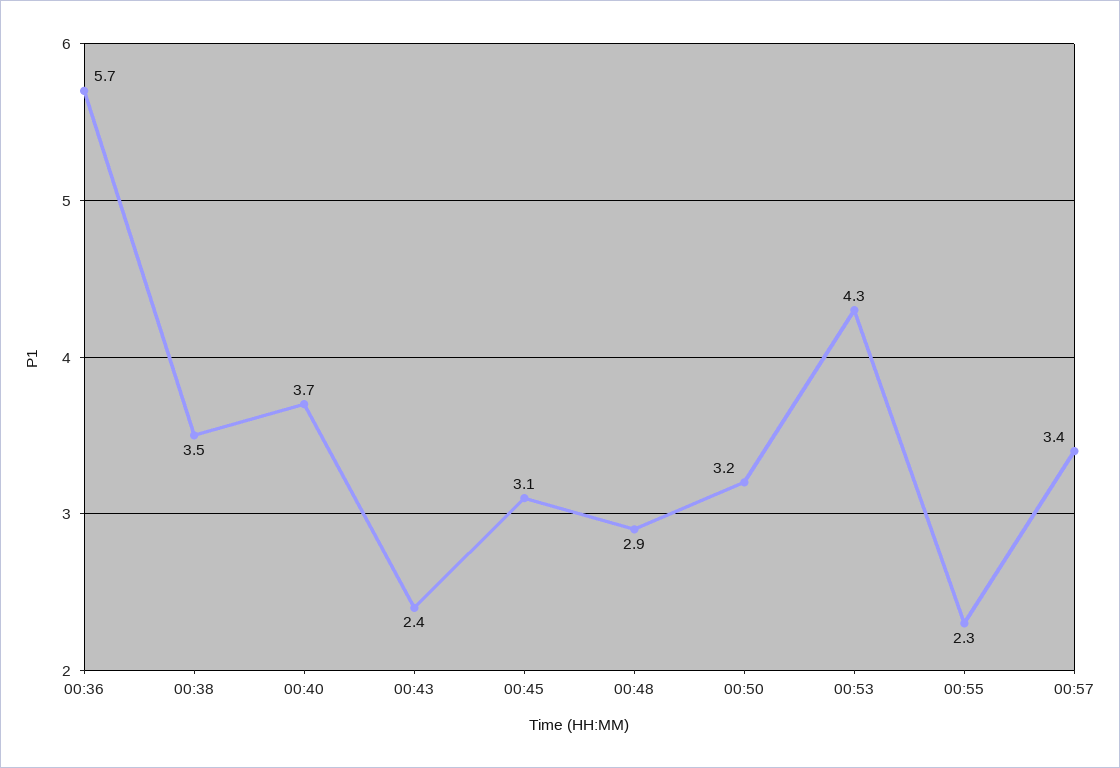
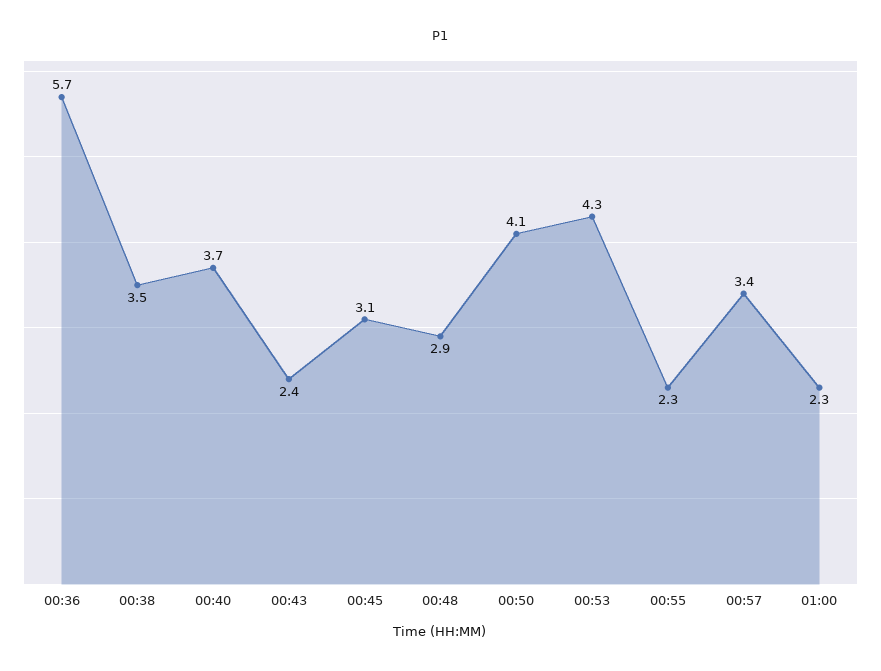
00:50: 3.2 -> 4.1
01:00: none -> 2.3

